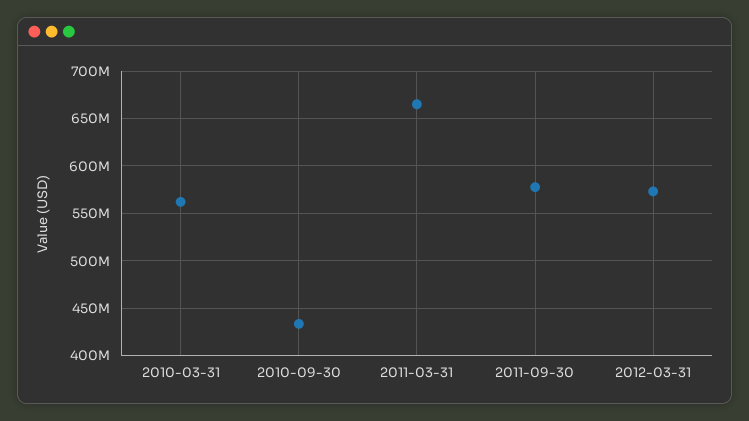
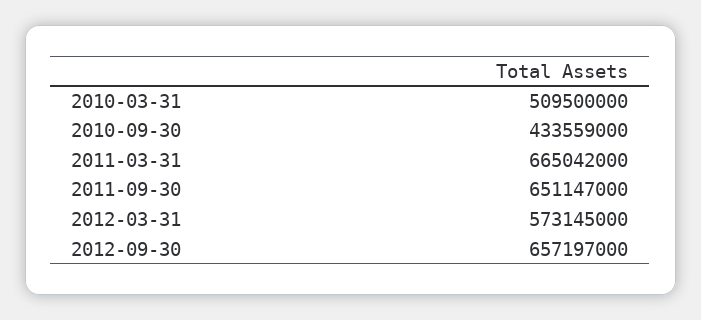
2010-03-31: 560000000 -> 509500000
2011-09-30: 580000000 -> 651147000
2012-09-30: none -> 657197000

